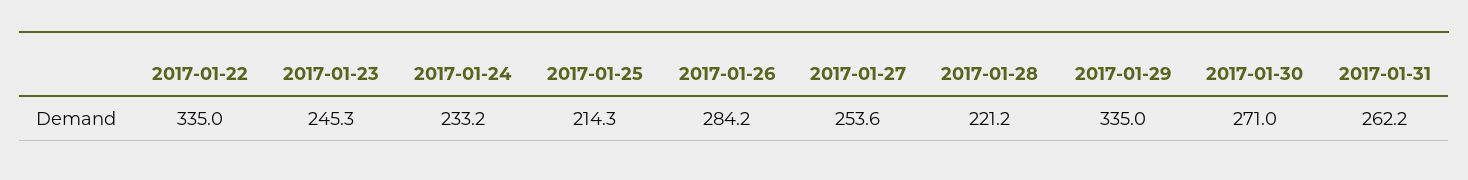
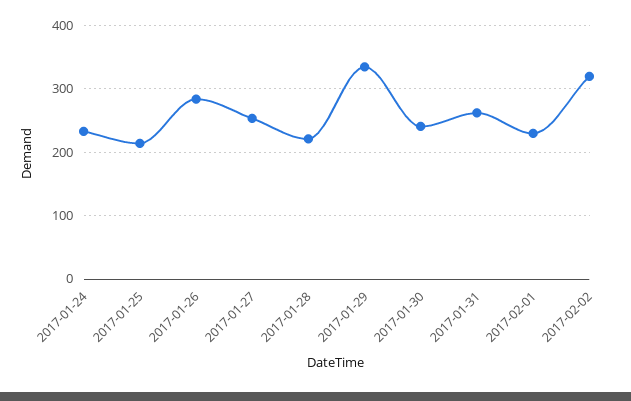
2017-01-22: 335 -> none
2017-01-23: 245.3 -> none
2017-01-30: 271 -> 240
2017-02-01: none -> 230
2017-02-02: none -> 320

